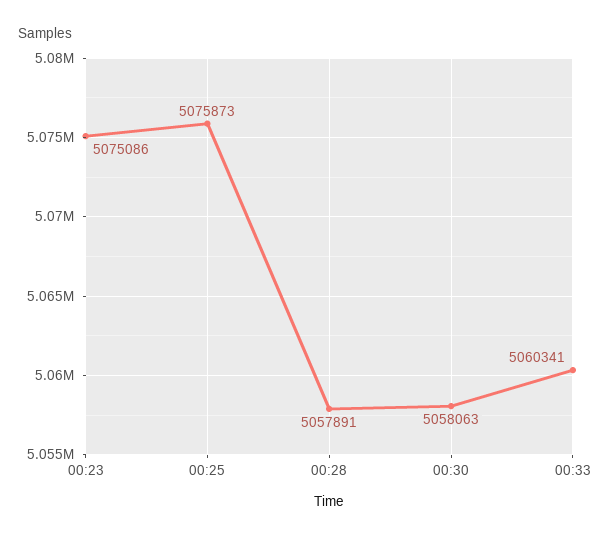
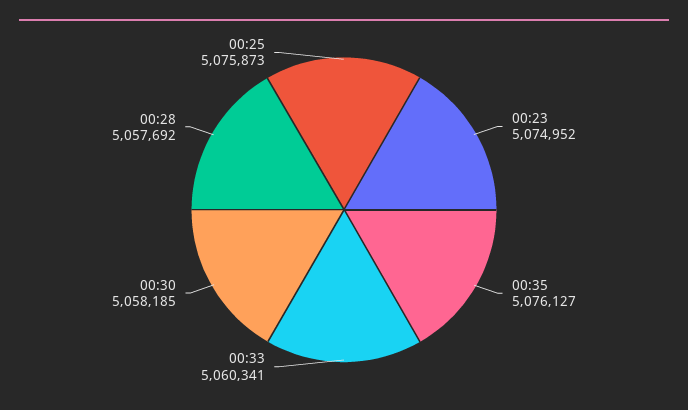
00:23: 5075086 -> 5074952
00:28: 5057891 -> 5057692
00:30: 5058063 -> 5058185
00:35: none -> 5076127

